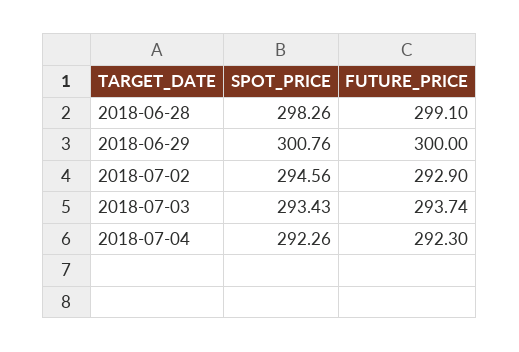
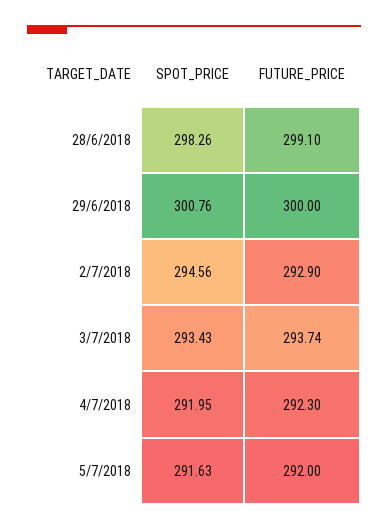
SPOT_PRICE, 2018-07-04: 292.26 -> 291.95
SPOT_PRICE, 5/7/2018: none -> 291.63
FUTURE_PRICE, 5/7/2018: none -> 292

